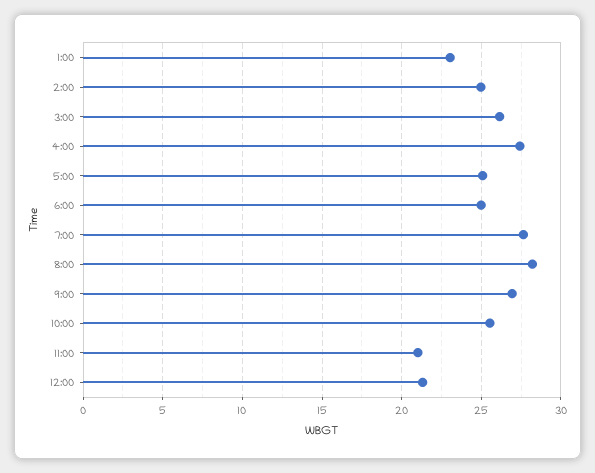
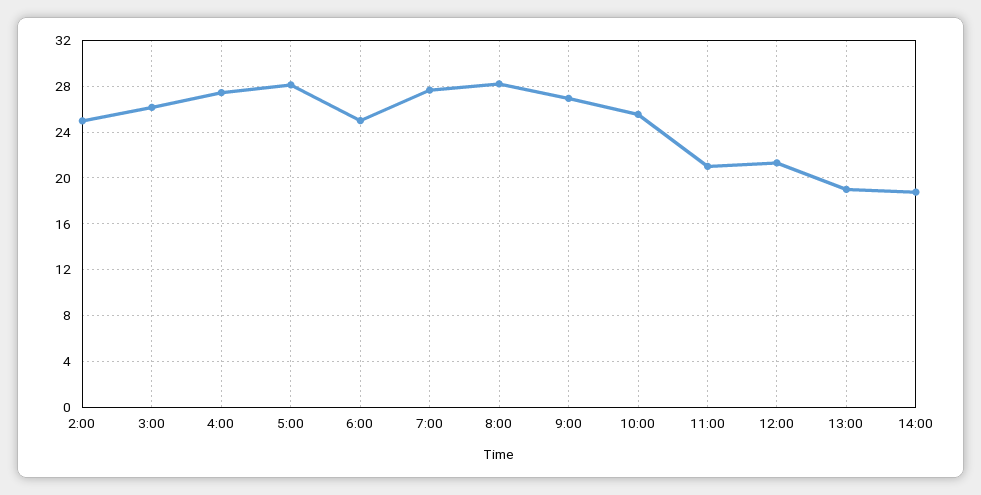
1:00: 23 -> none
5:00: 25 -> 28
13:00: none -> 19
14:00: none -> 19

